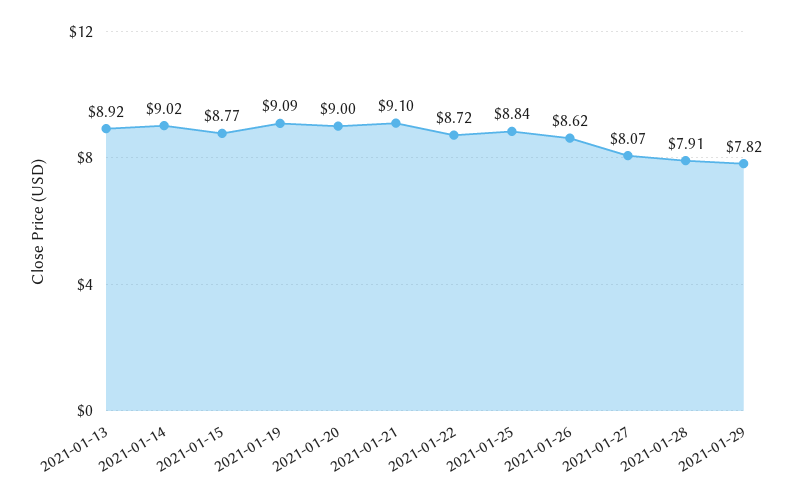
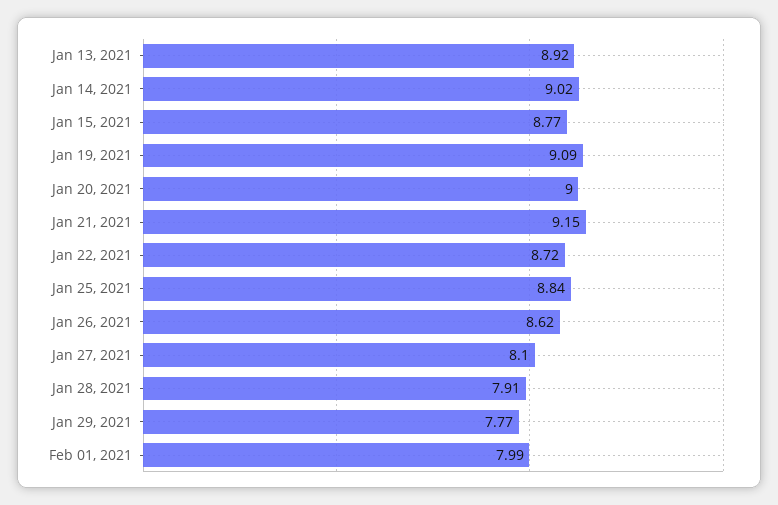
2021-01-21: 9.1 -> 9.15
2021-01-27: 8.07 -> 8.1
2021-01-29: 7.82 -> 7.77
Feb 01, 2021: none -> 7.99

